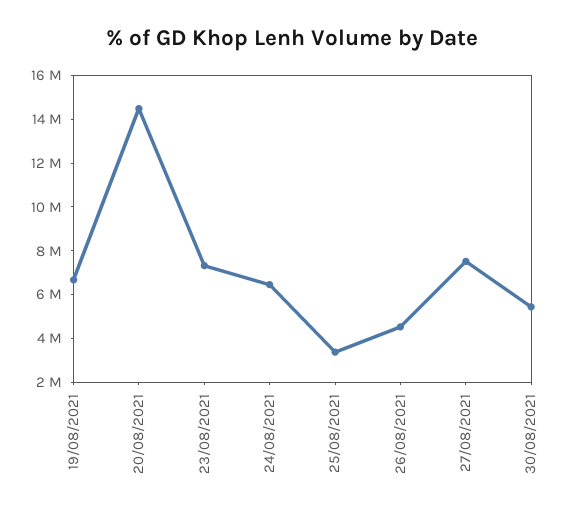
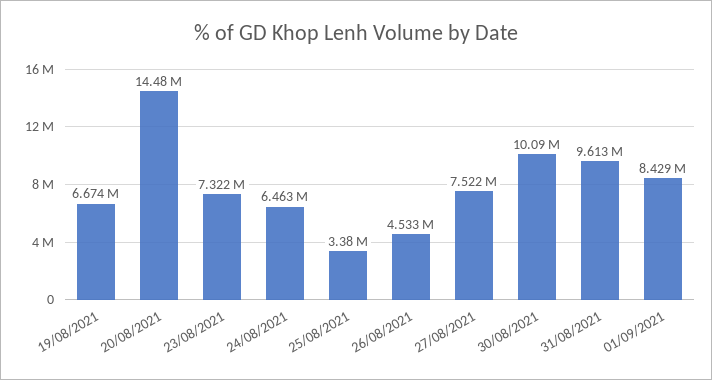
30/08/2021: 5500000 -> 10090000
31/08/2021: none -> 9613000
01/09/2021: none -> 8429000

